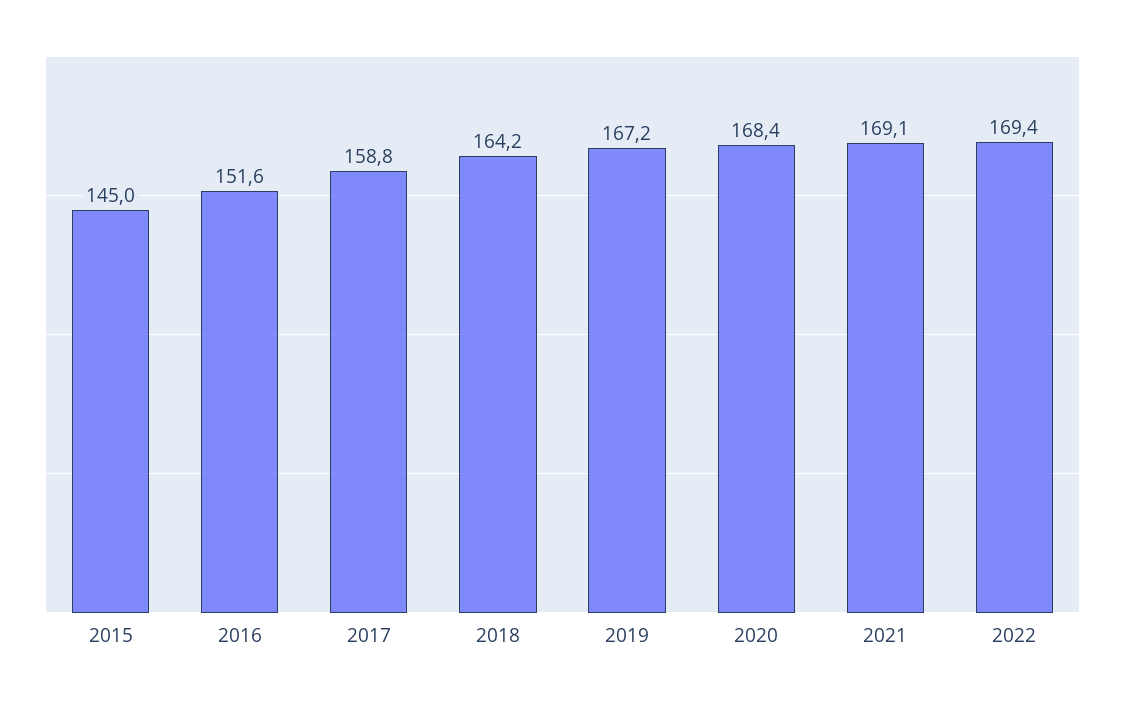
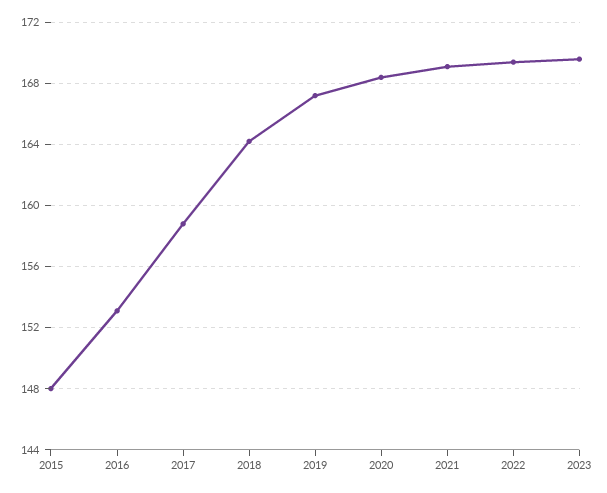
2015: 145 -> 148
2016: 151.6 -> 153
2023: none -> 169.5

